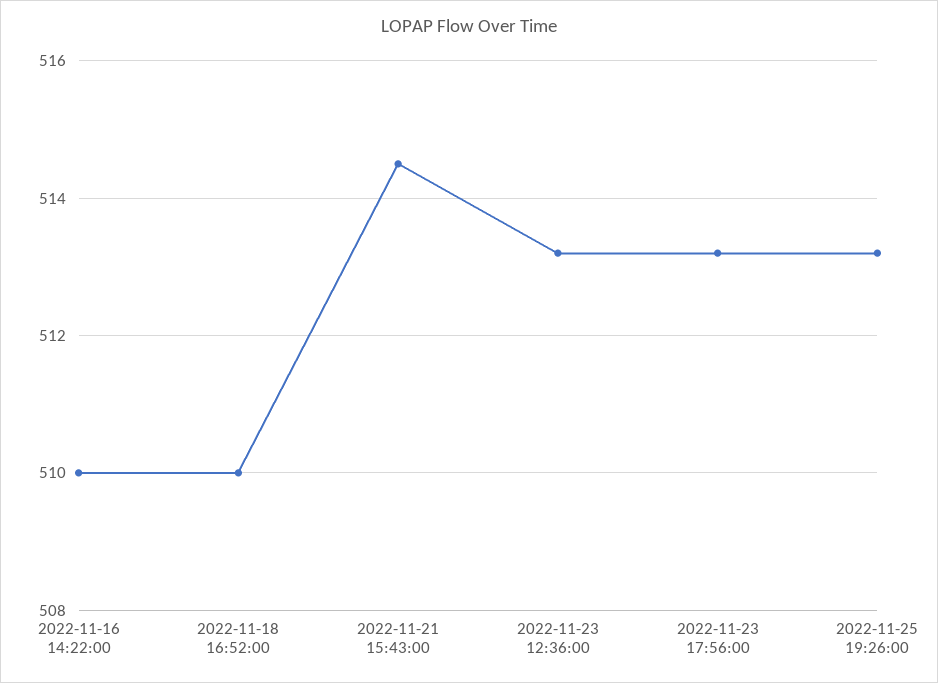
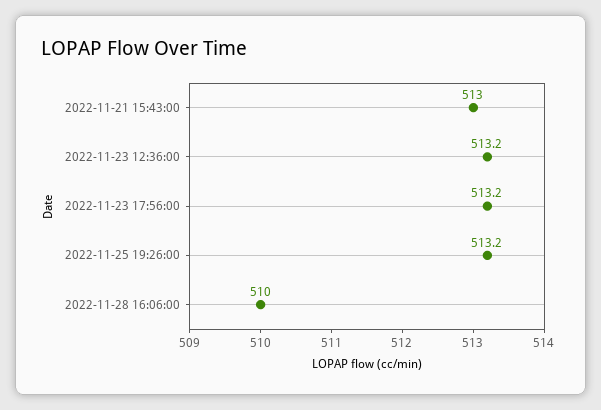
2022-11-16 14:22:00: 510 -> none
2022-11-18 16:52:00: 510 -> none
2022-11-21 15:43:00: 514.5 -> 513
2022-11-28 16:06:00: none -> 510

